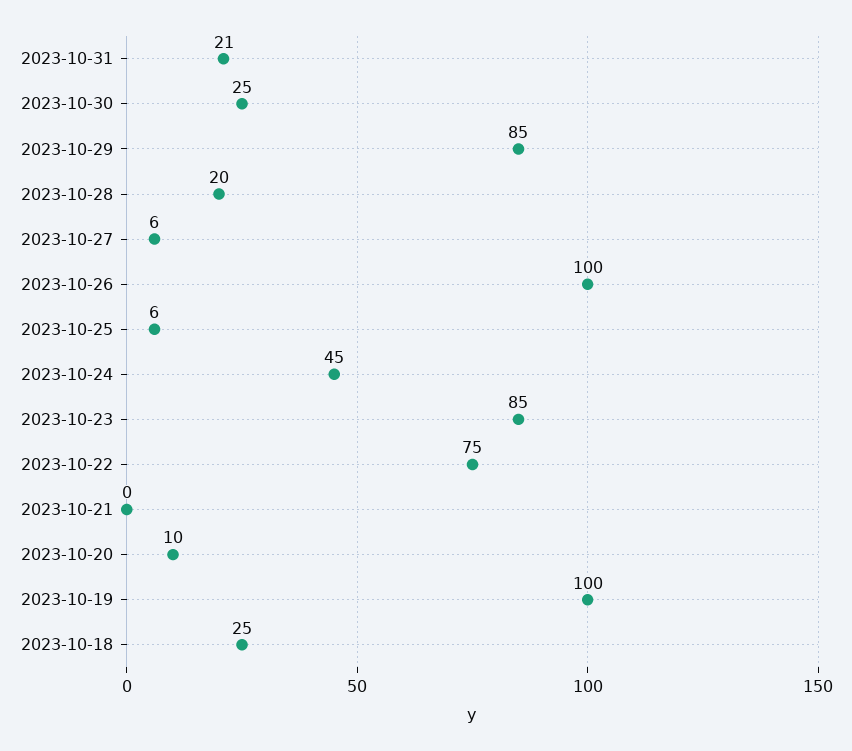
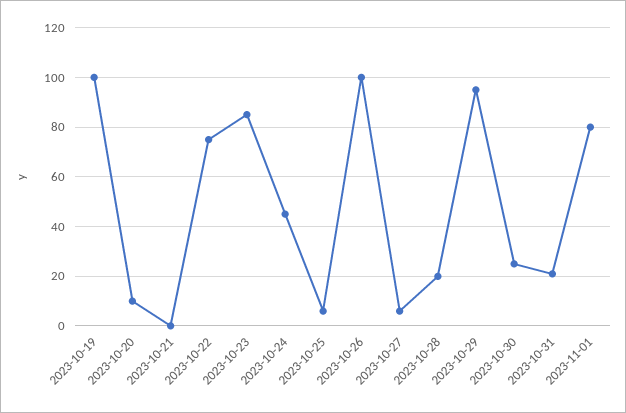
2023-10-29: 85 -> 95
2023-10-18: 25 -> none
2023-11-01: none -> 80

